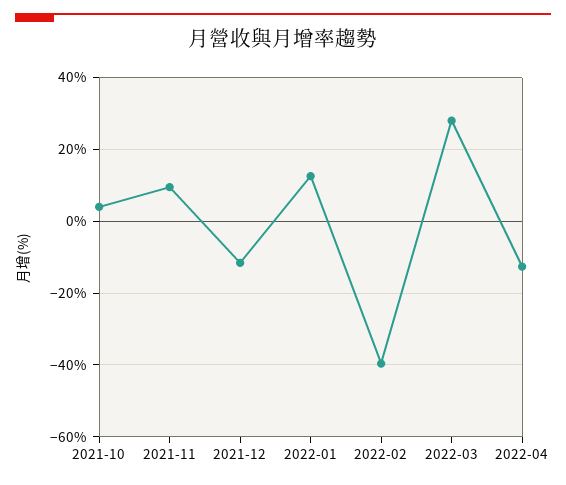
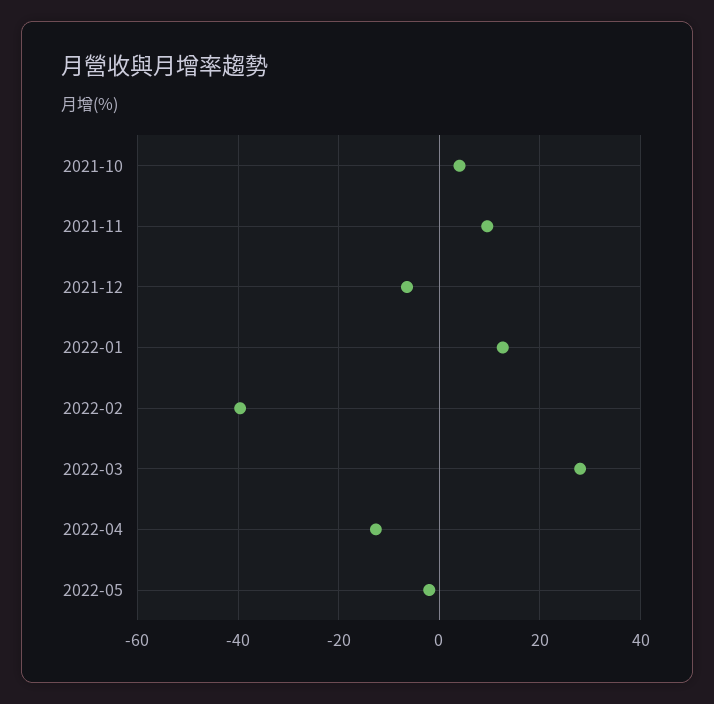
2021-12: -12 -> -6
2022-05: none -> -2

